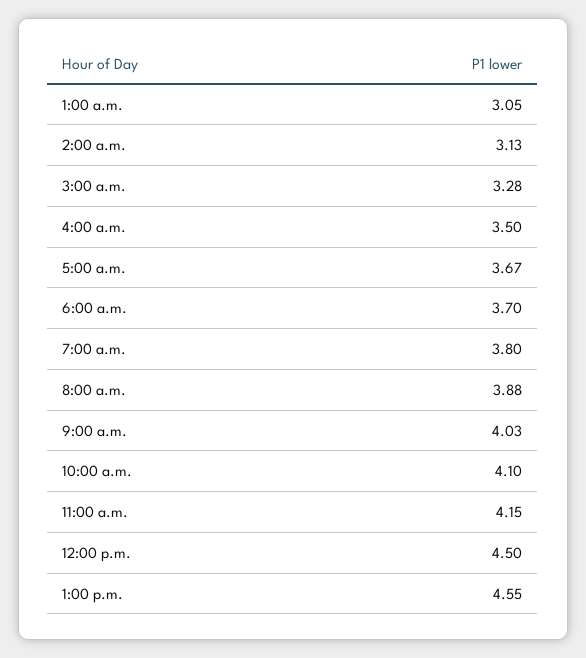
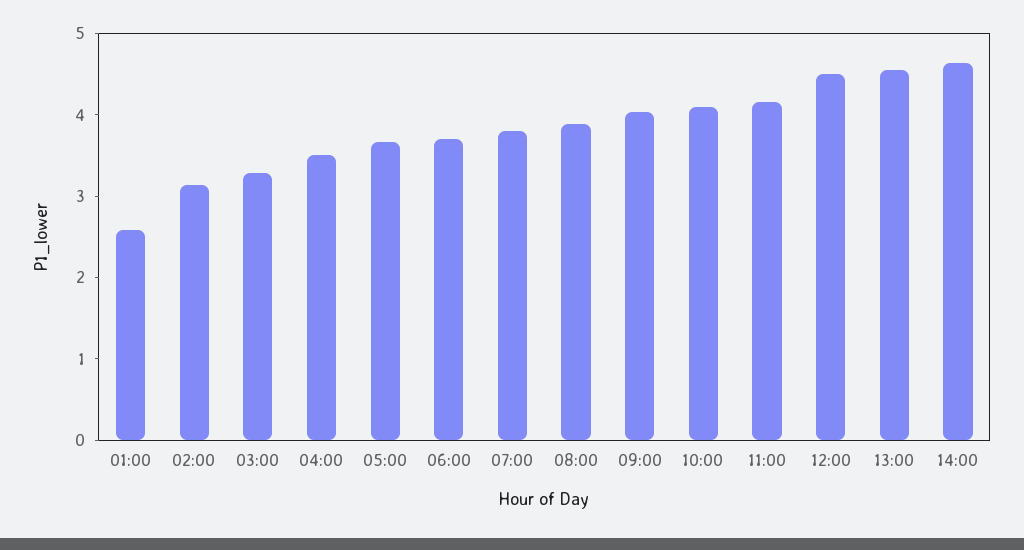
1:00 a.m.: 3.05 -> 2.6
14:00: none -> 4.6

